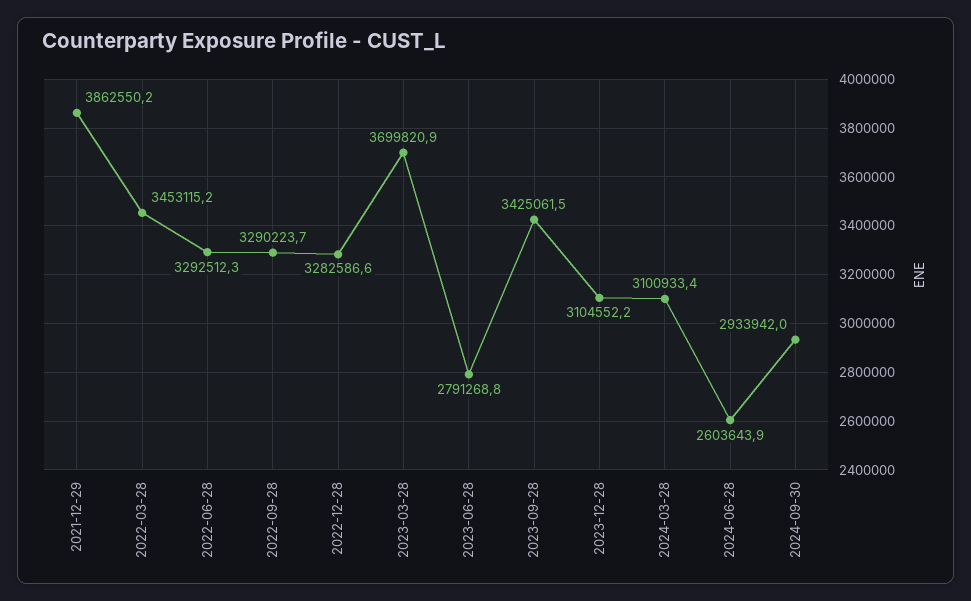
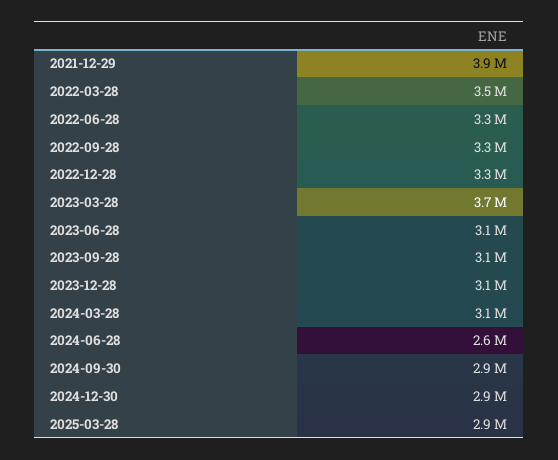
2023-06-28: 2791268.8 -> 3100000
2023-09-28: 3425061.5 -> 3100000
2024-12-30: none -> 2900000
2025-03-28: none -> 2900000

